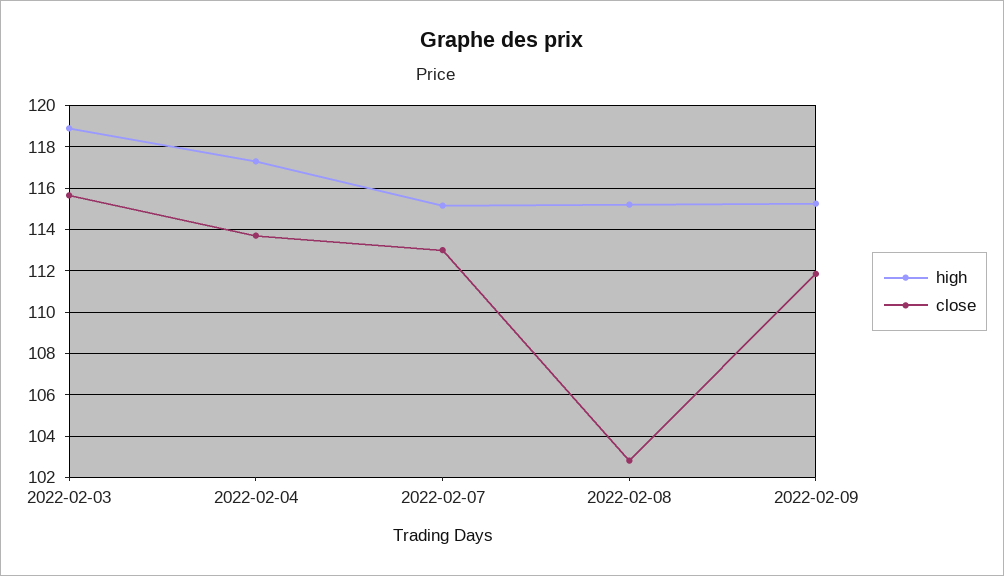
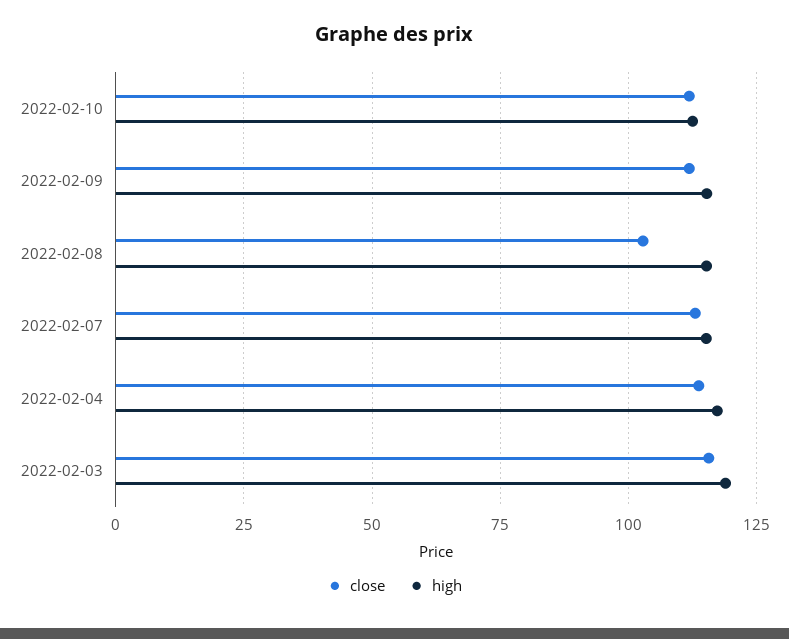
close, 2022-02-10: none -> 112.5
high, 2022-02-10: none -> 112.5

